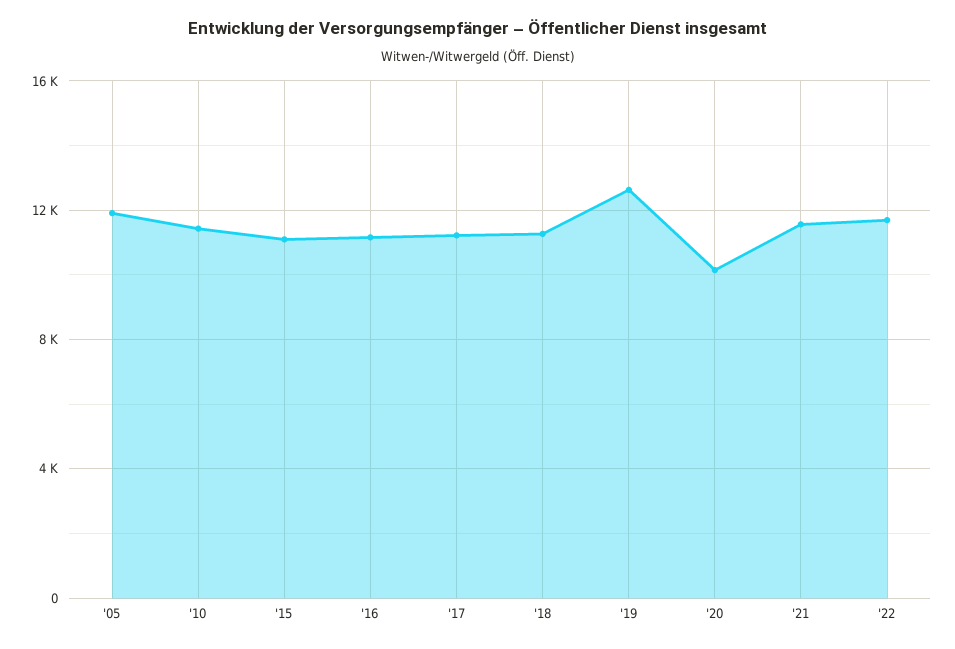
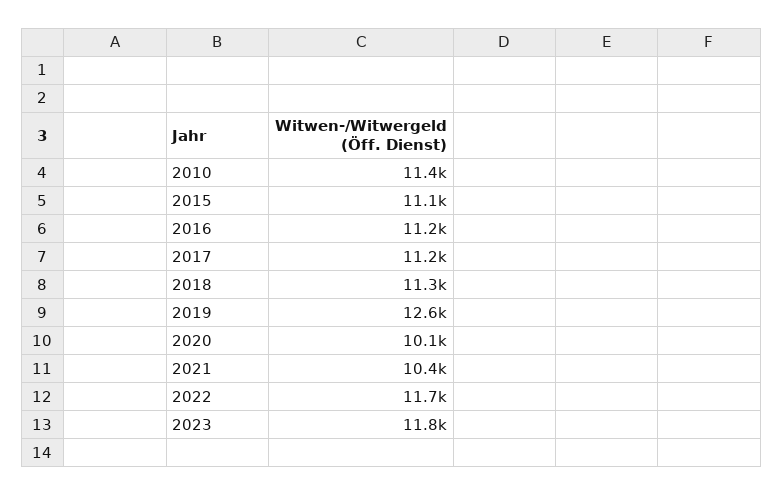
'05: 12000 -> none
'21: 11500 -> 10400
2023: none -> 11800

